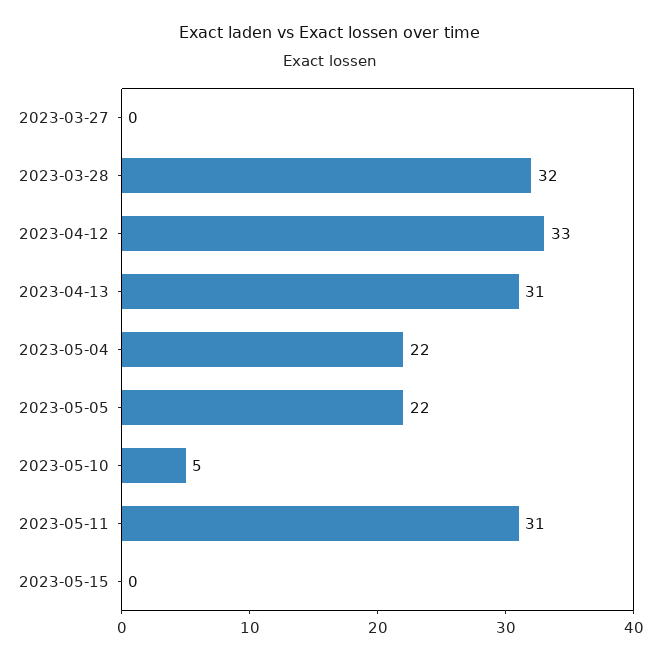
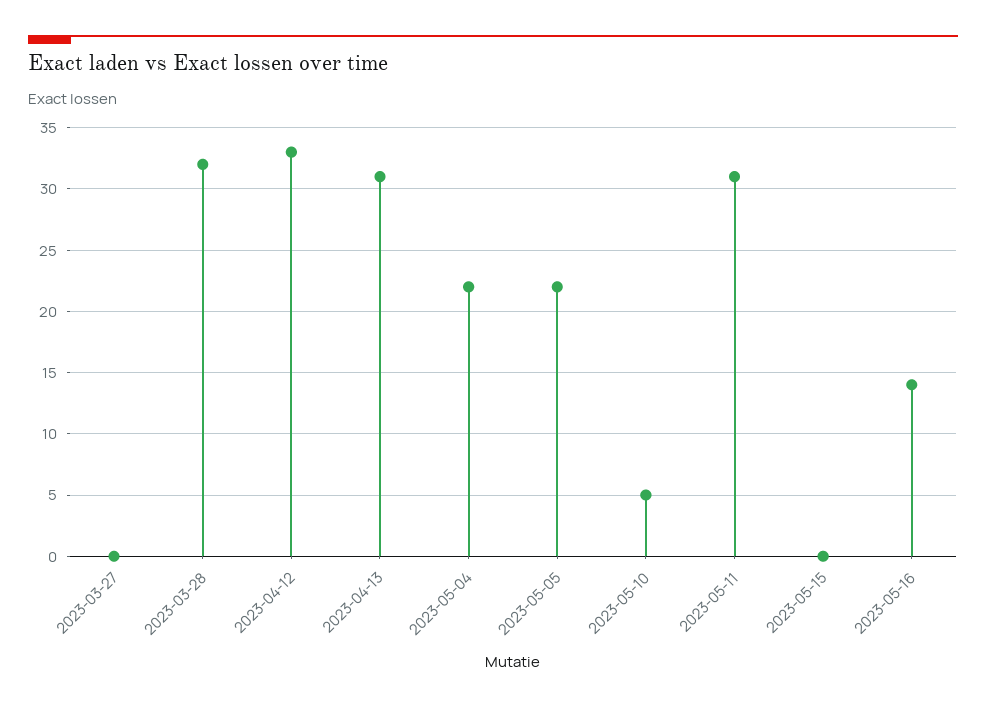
2023-05-16: none -> 14

